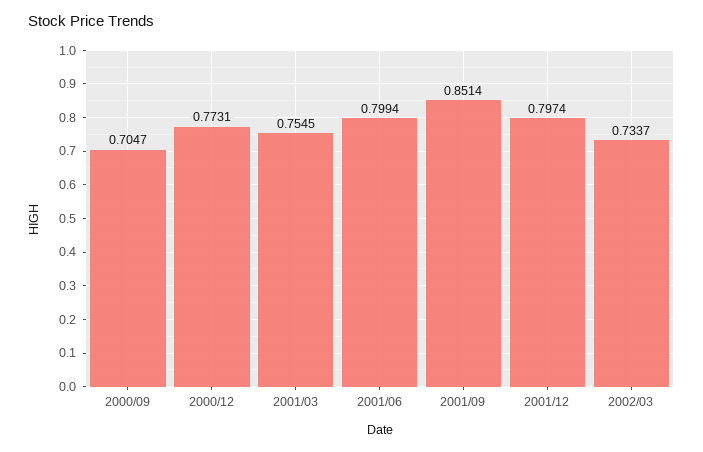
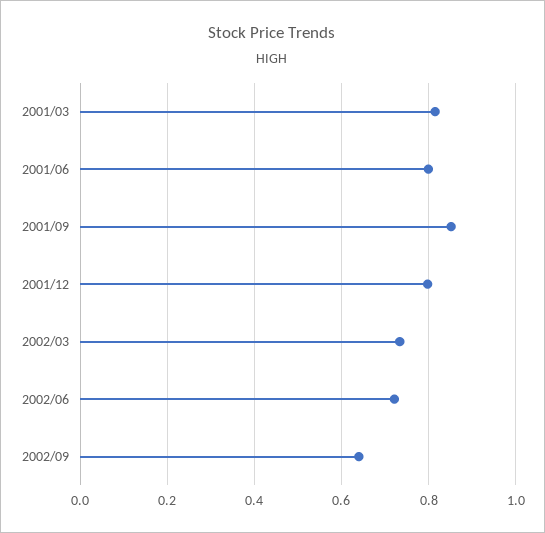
2000/09: 0.7047 -> none
2000/12: 0.7731 -> none
2001/03: 0.7545 -> 0.82
2002/06: none -> 0.72
2002/09: none -> 0.64

